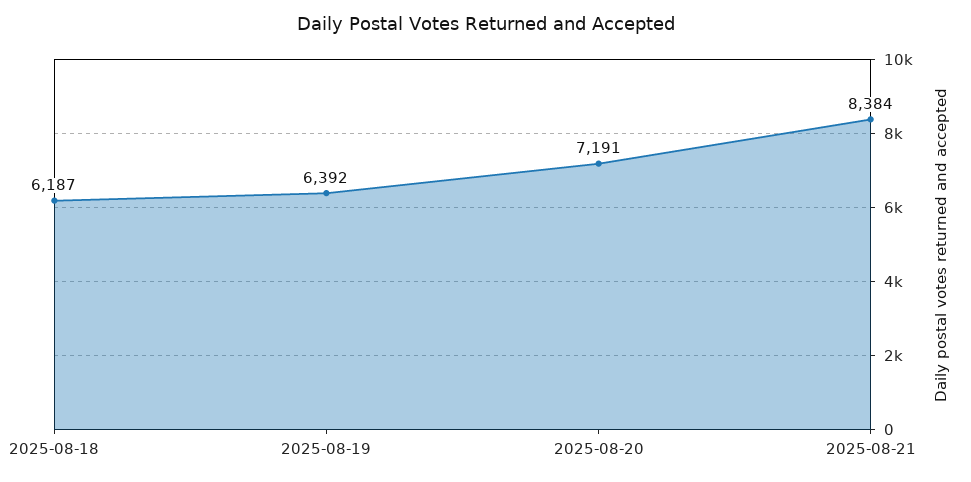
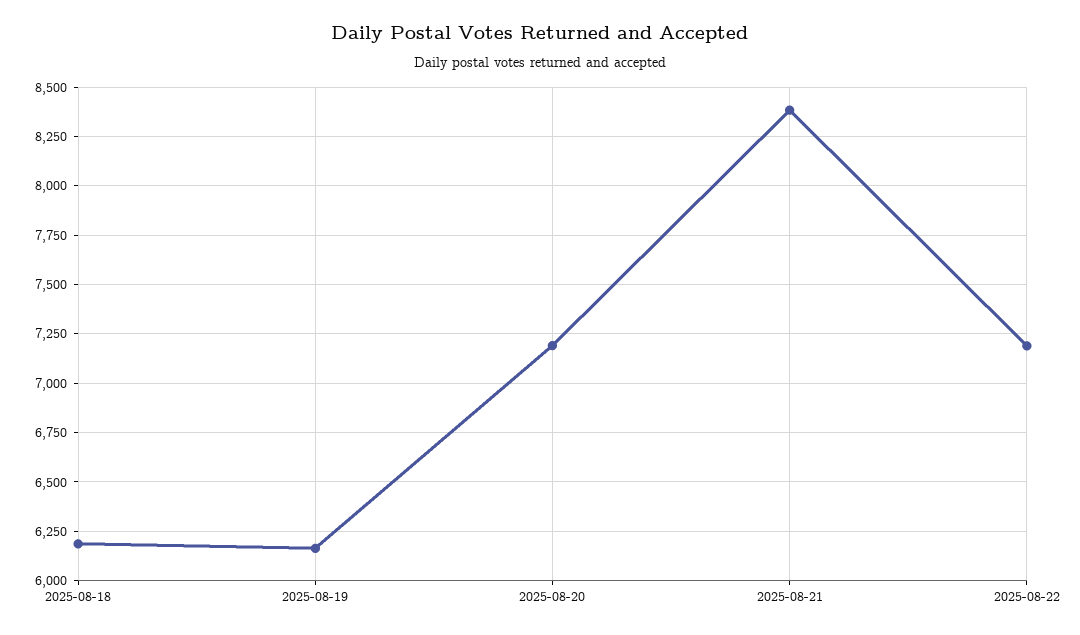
2025-08-19: 6392 -> 6150
2025-08-22: none -> 7200

